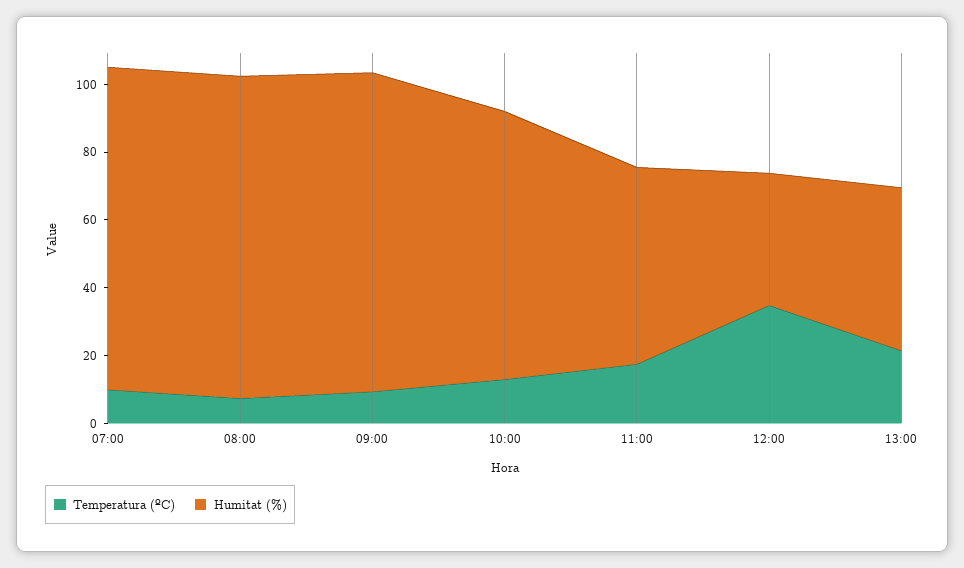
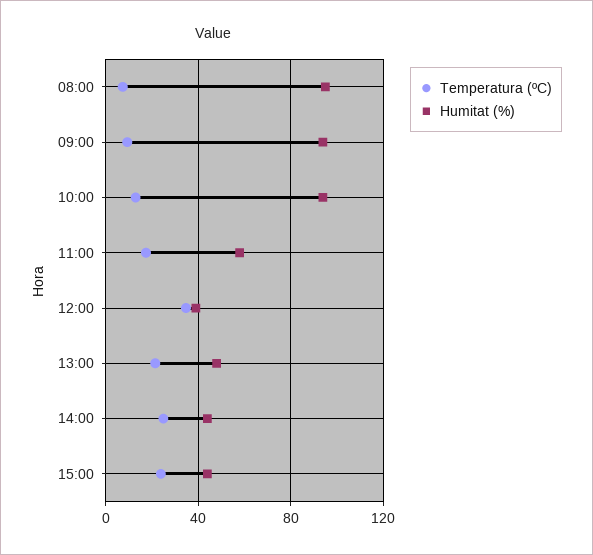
Temperatura (ºC), 07:00: 10 -> none
Humitat (%), 07:00: 95 -> none
Humitat (%), 10:00: 80 -> 95
Temperatura (ºC), 14:00: none -> 25
Humitat (%), 14:00: none -> 45
Temperatura (ºC), 15:00: none -> 25
Humitat (%), 15:00: none -> 45

